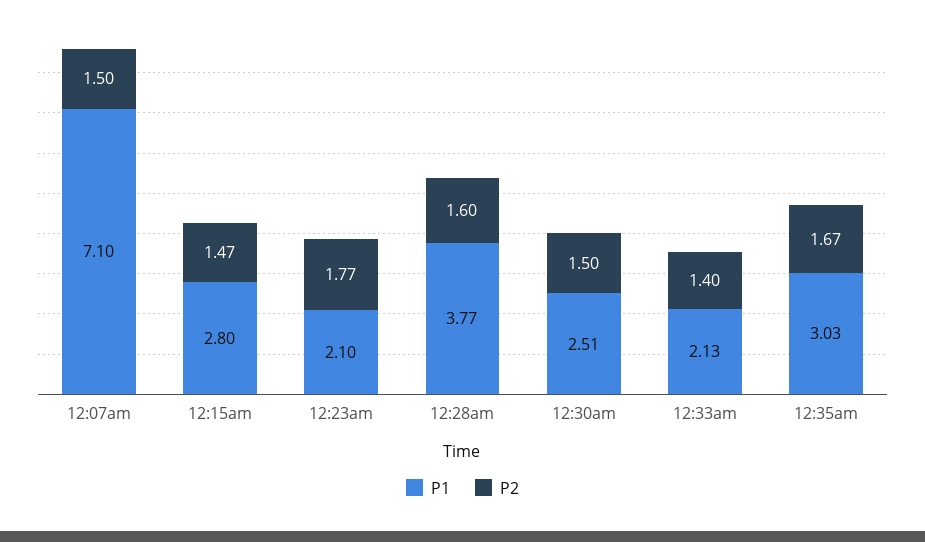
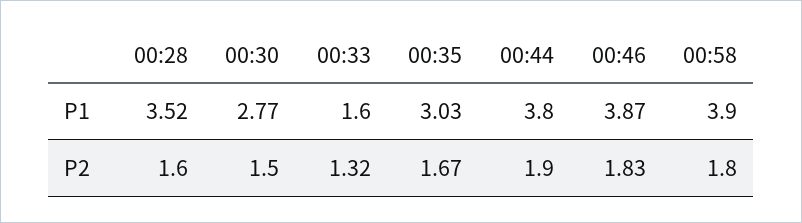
P1, 12:07am: 7.1 -> none
P2, 12:07am: 1.5 -> none
P1, 12:15am: 2.8 -> none
P2, 12:15am: 1.47 -> none
P1, 12:23am: 2.1 -> none
P2, 12:23am: 1.77 -> none
P1, 12:28am: 3.77 -> 3.52
P1, 12:30am: 2.51 -> 2.77
P1, 12:33am: 2.13 -> 1.6
P2, 12:33am: 1.4 -> 1.32
P1, 00:44: none -> 3.8
P1, 00:46: none -> 3.87
P1, 00:58: none -> 3.9
P2, 00:44: none -> 1.9
P2, 00:46: none -> 1.83
P2, 00:58: none -> 1.8

